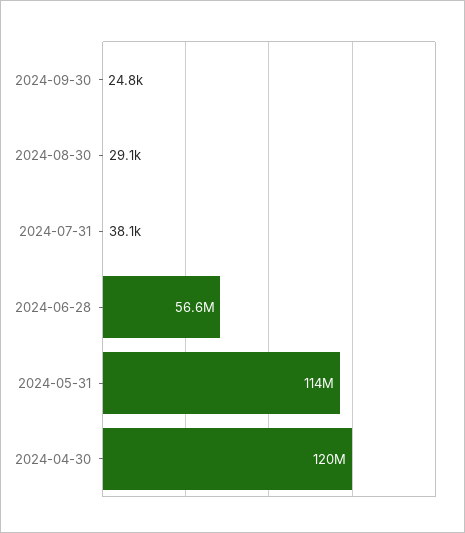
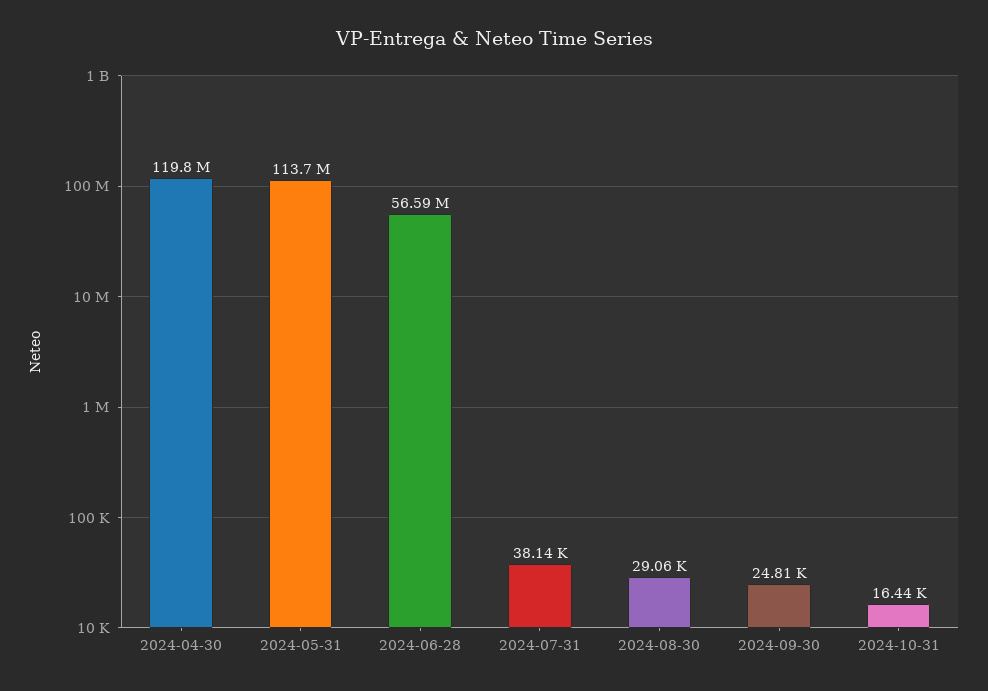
2024-10-31: none -> 16440

